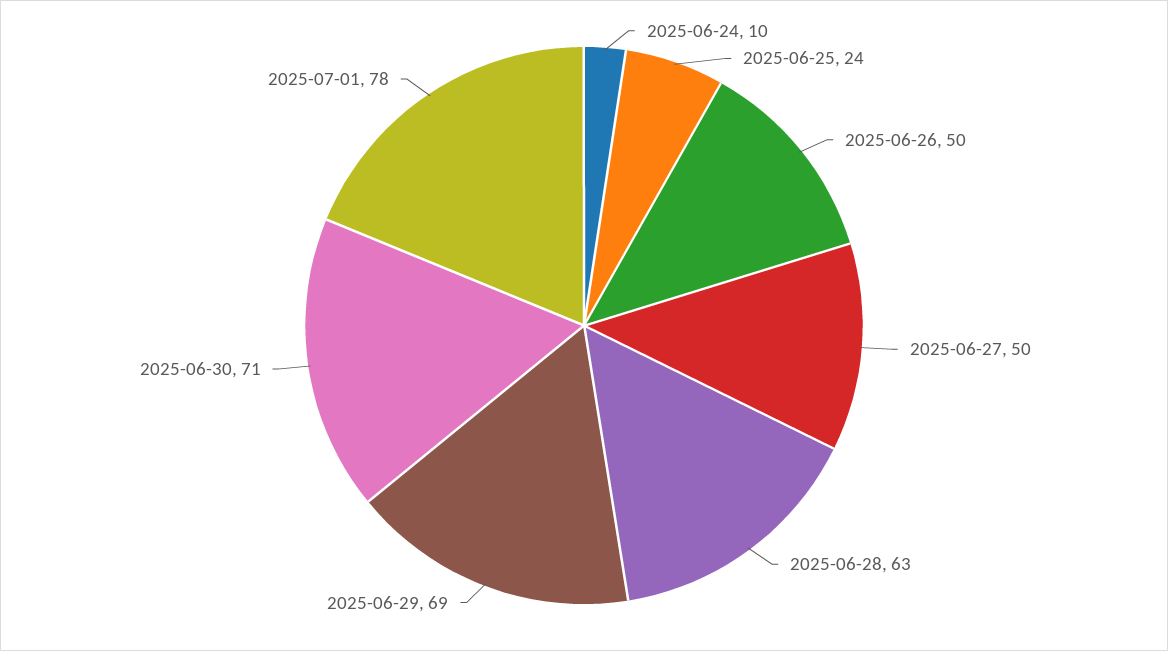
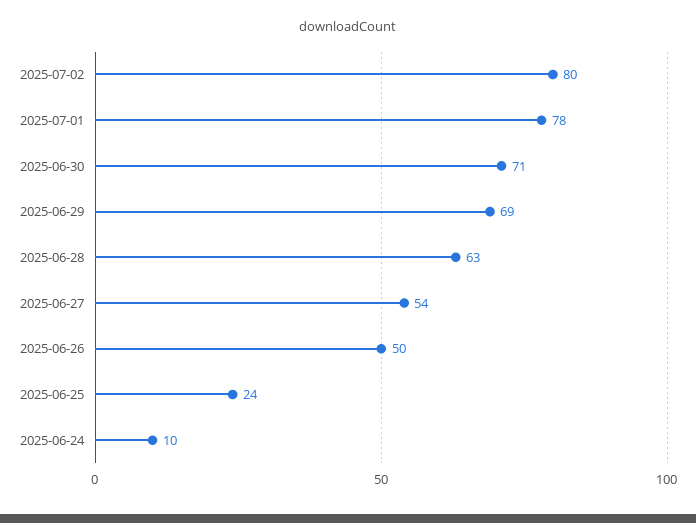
2025-06-27: 50 -> 54
2025-07-02: none -> 80

